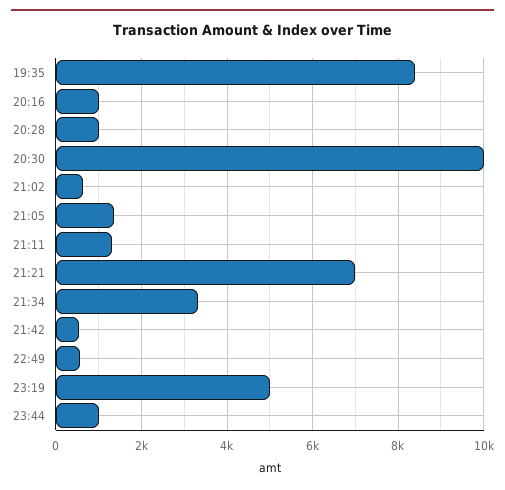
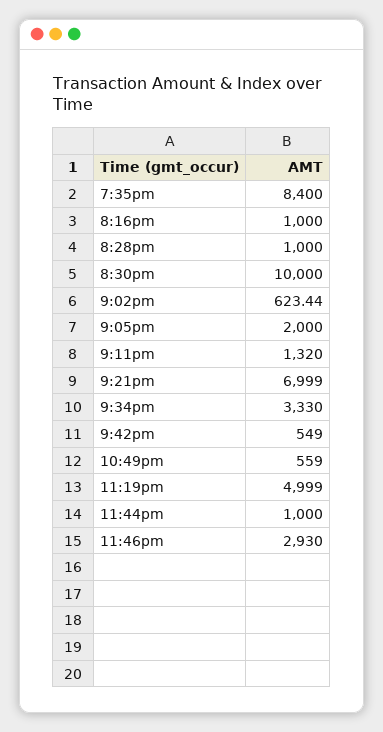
21:05: 1400 -> 2000
11:46pm: none -> 2930

